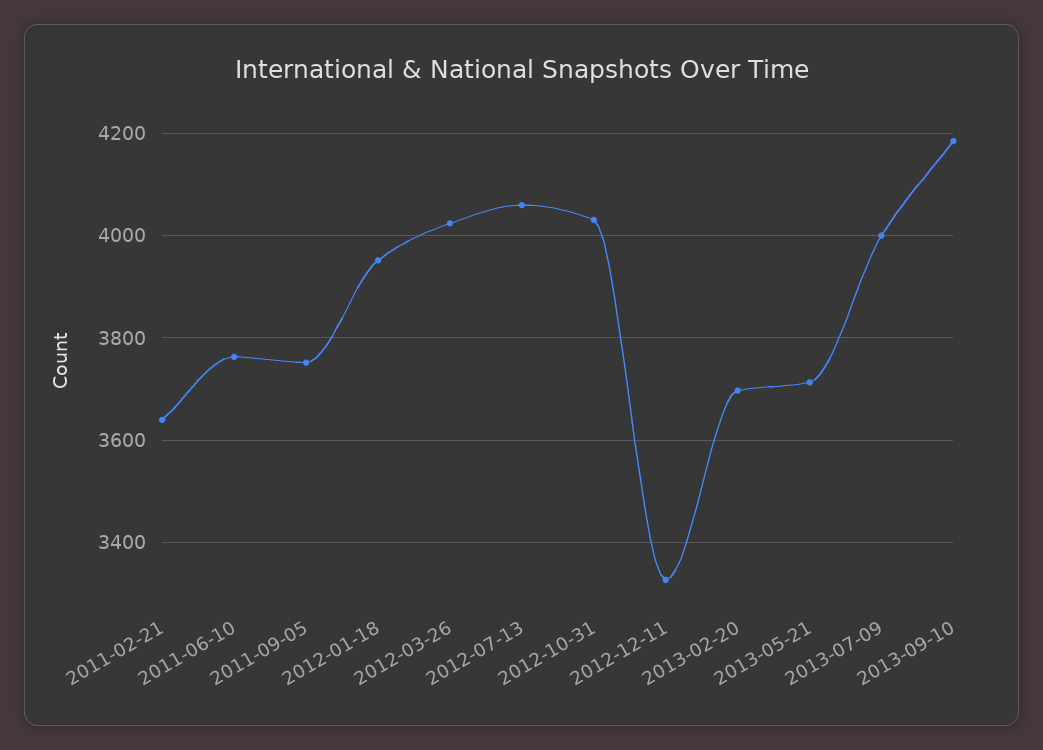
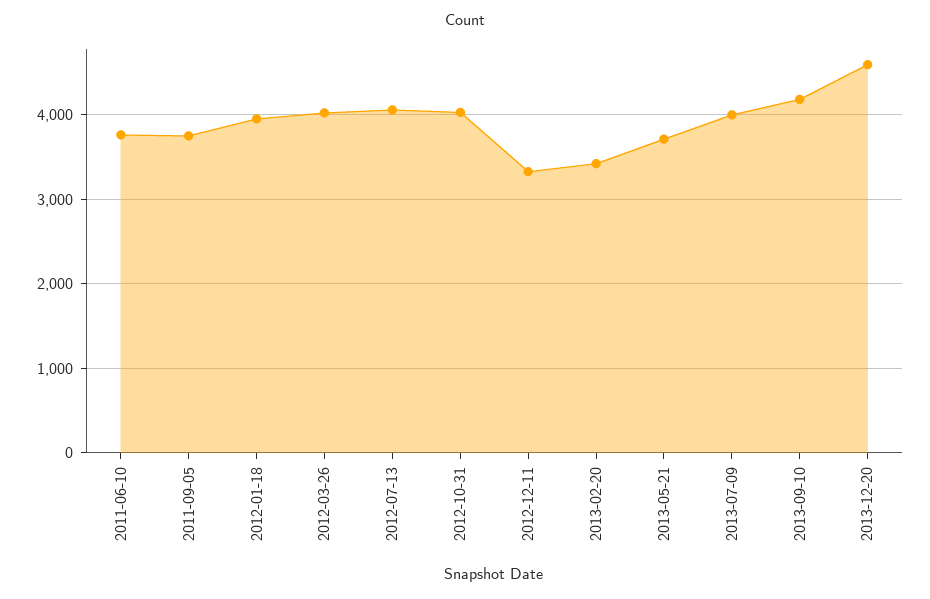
2011-02-21: 3640 -> none
2013-02-20: 3700 -> 3400
2013-12-20: none -> 4600

